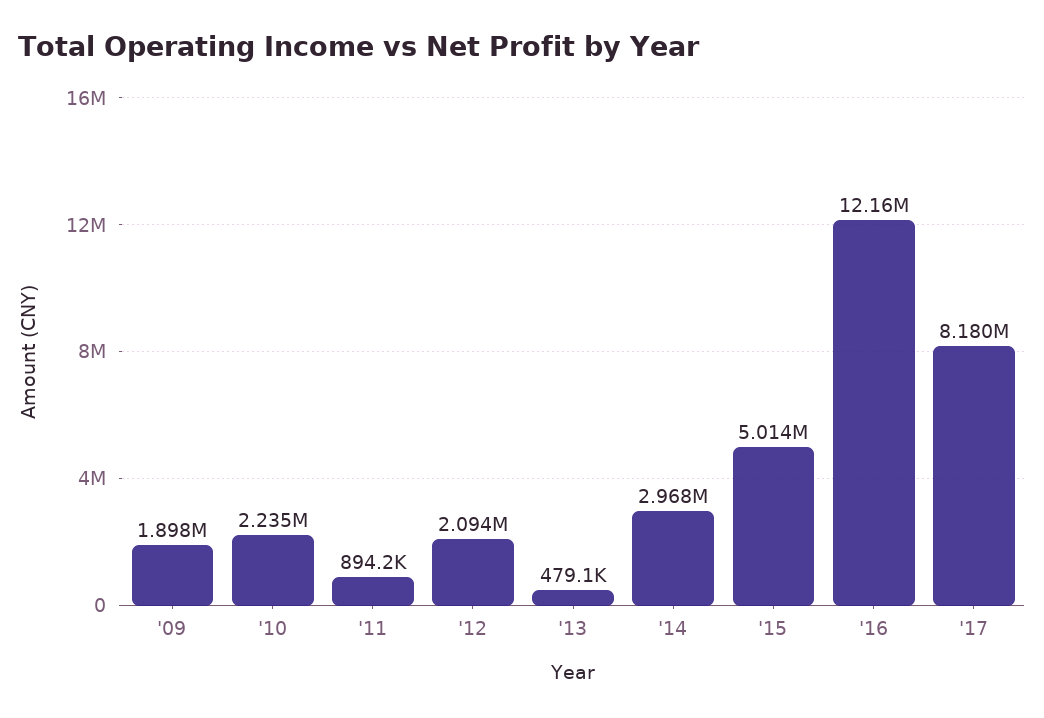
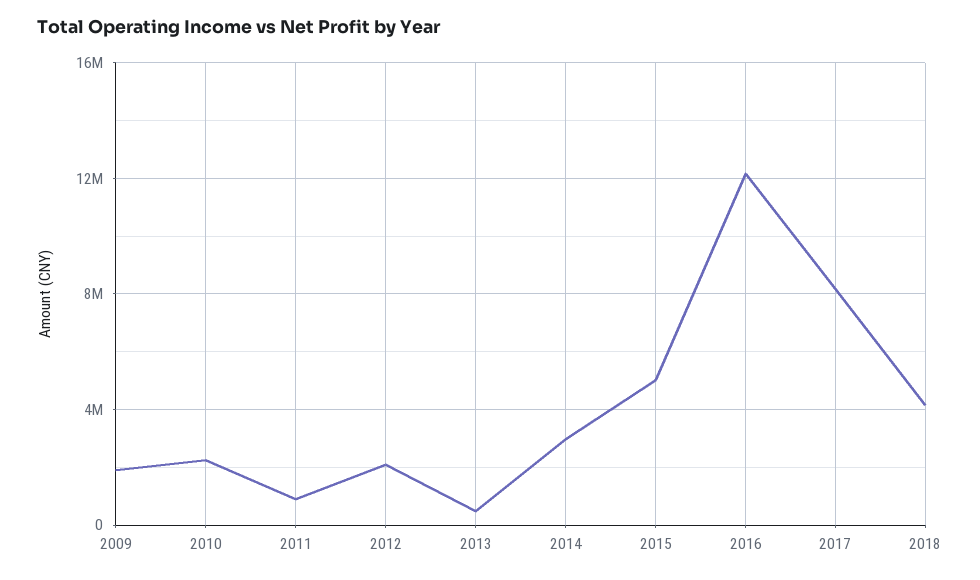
2018: none -> 4000000

